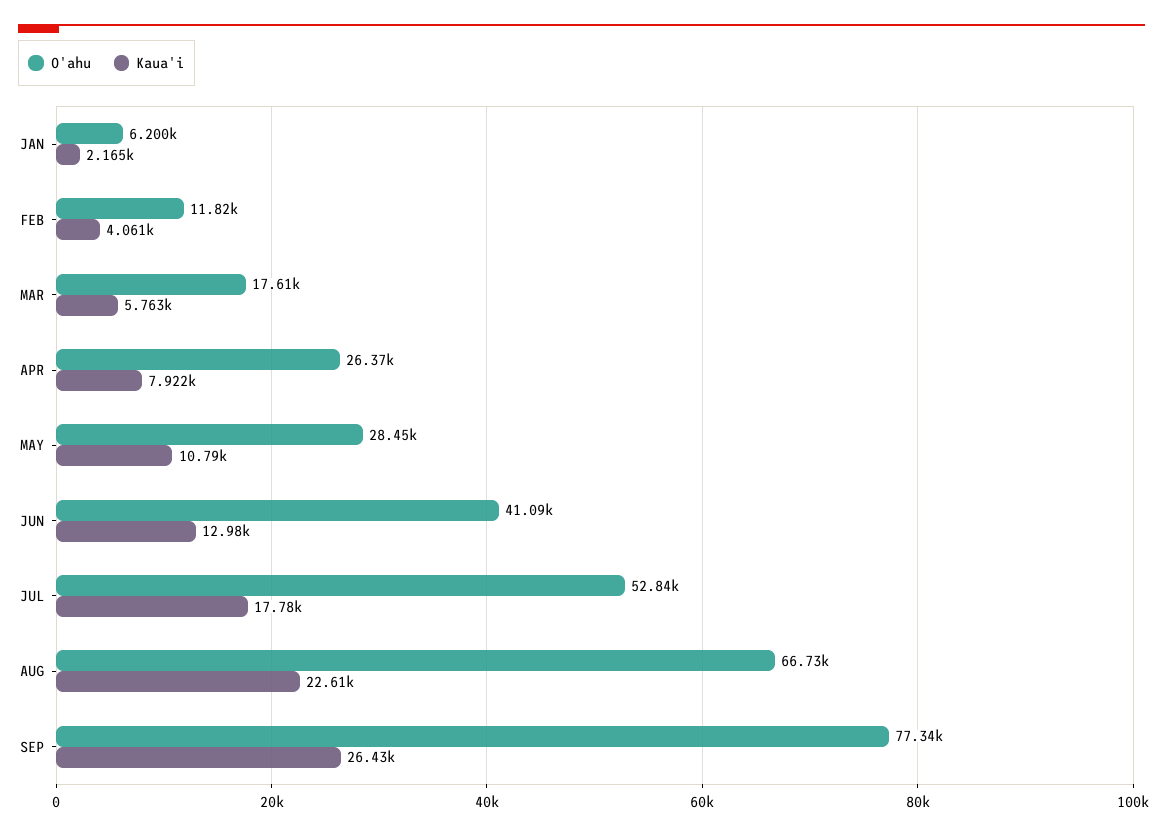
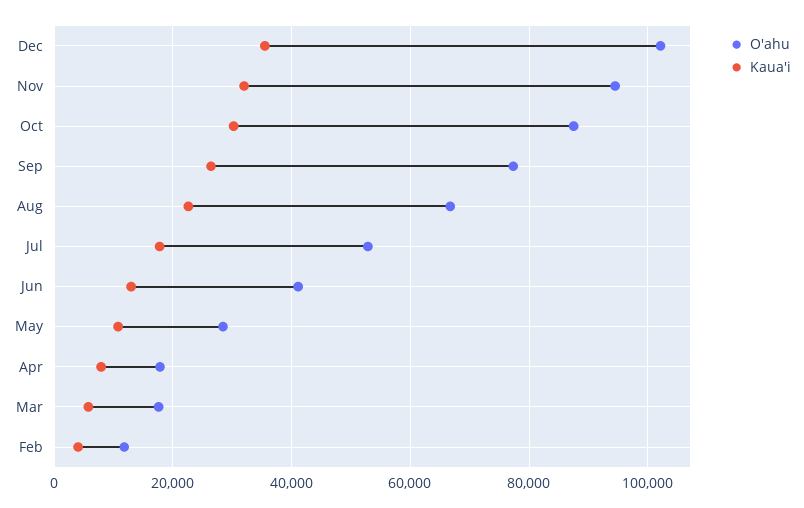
O'ahu, JAN: 6200 -> none
Kaua'i, JAN: 2165 -> none
O'ahu, APR: 26370 -> 18000
O'ahu, Dec: none -> 102000
Kaua'i, Dec: none -> 36000
O'ahu, Nov: none -> 94000
Kaua'i, Nov: none -> 32000
O'ahu, Oct: none -> 88000
Kaua'i, Oct: none -> 30000

